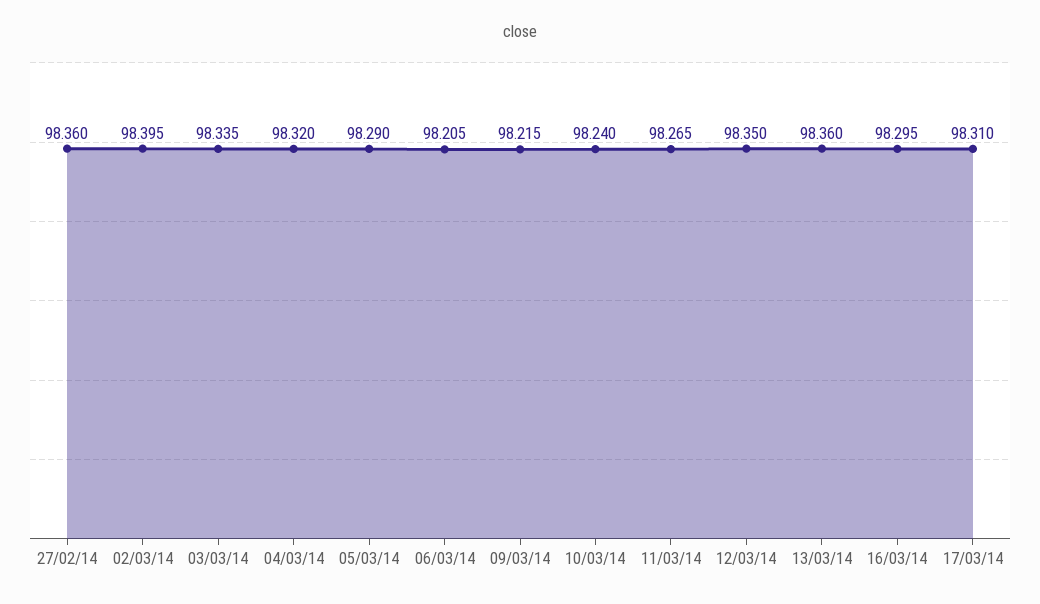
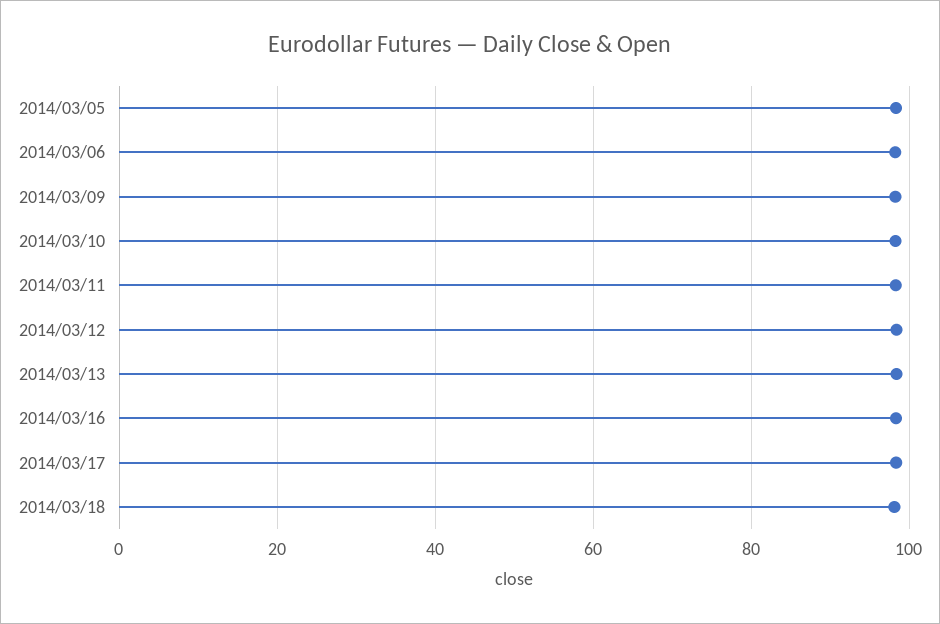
27/02/14: 98.36 -> none
02/03/14: 98.395 -> none
03/03/14: 98.335 -> none
04/03/14: 98.32 -> none
2014/03/18: none -> 98

